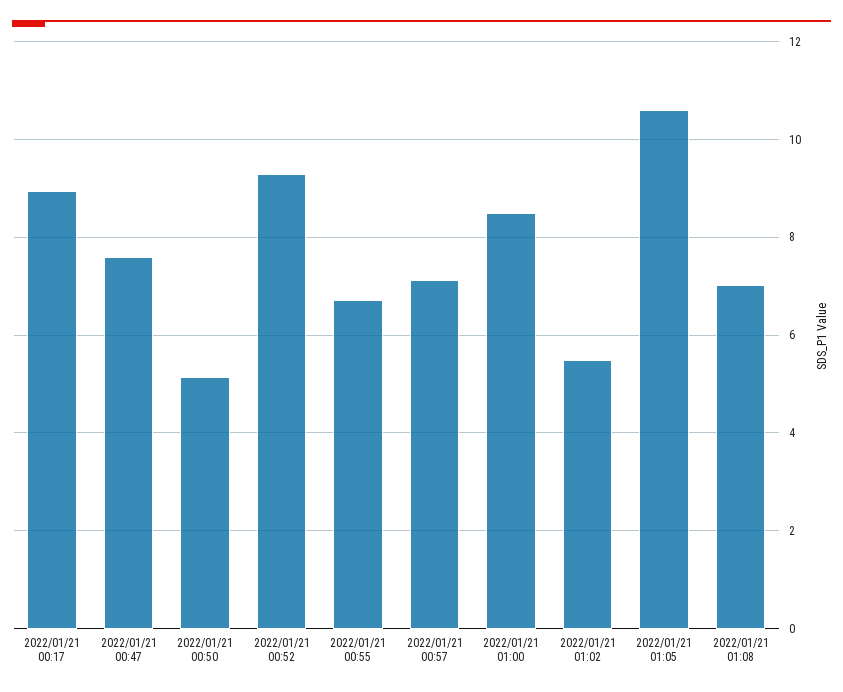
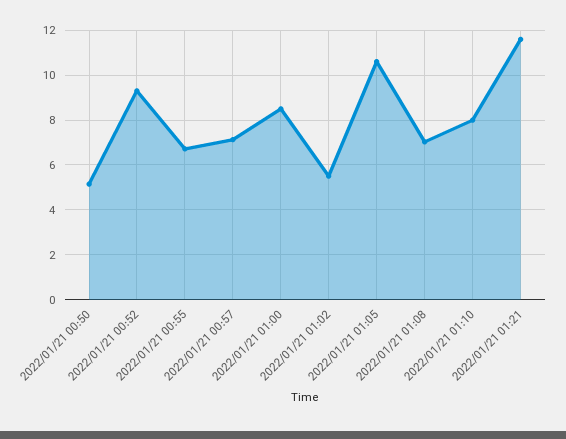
2022/01/21 00:17: 9 -> none
2022/01/21 00:47: 7.6 -> none
2022/01/21 01:10: none -> 8
2022/01/21 01:21: none -> 11.5

